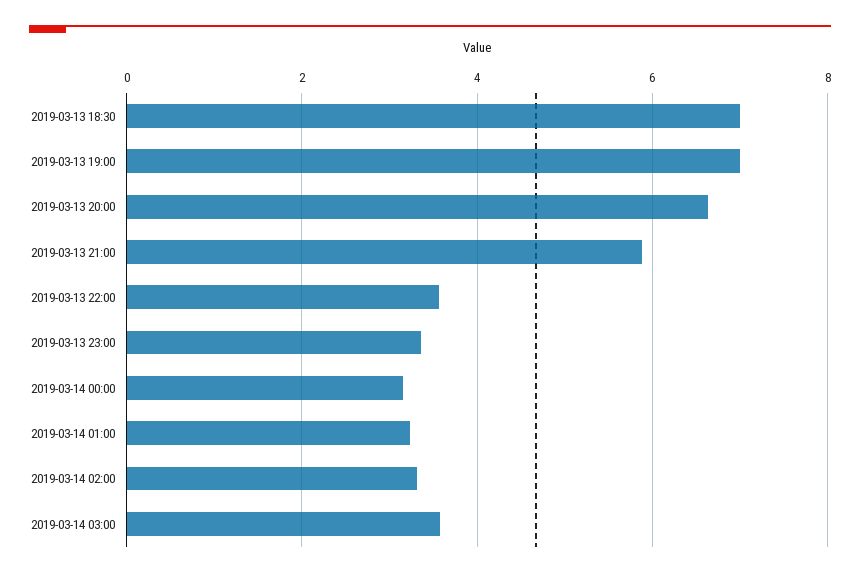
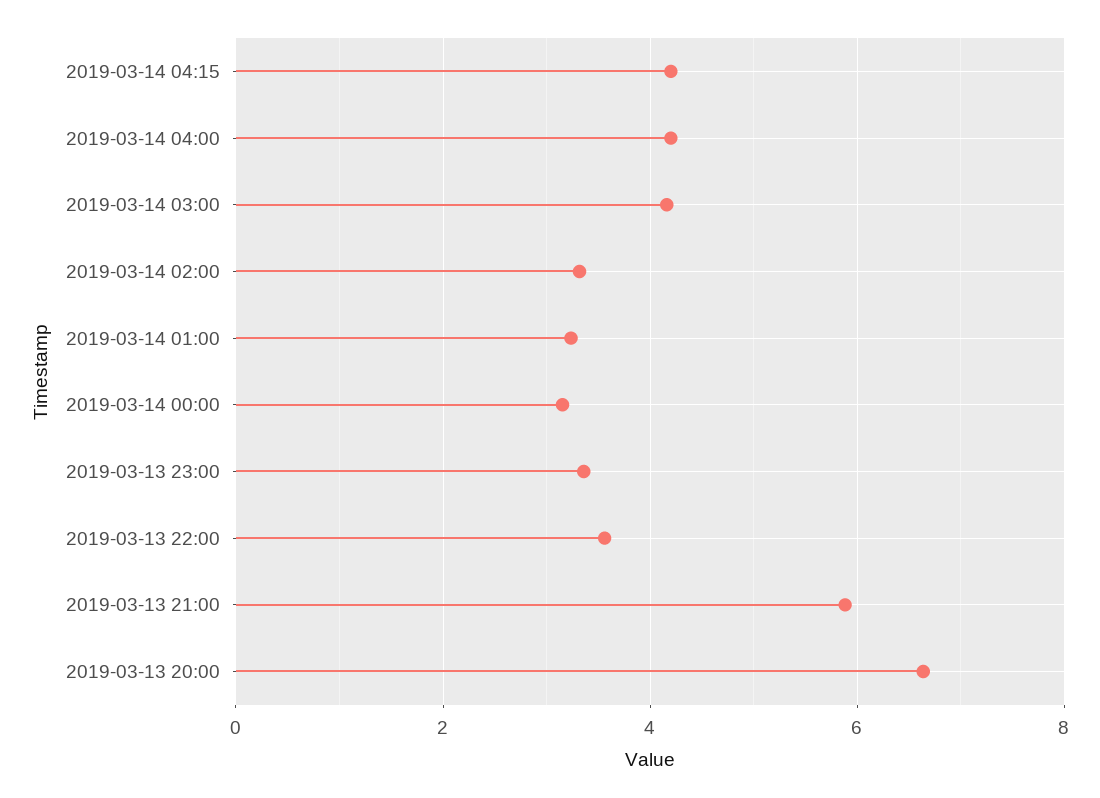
2019-03-13 18:30: 7 -> none
2019-03-13 19:00: 7 -> none
2019-03-14 03:00: 3.6 -> 4.2
2019-03-14 04:15: none -> 4.2
2019-03-14 04:00: none -> 4.2

